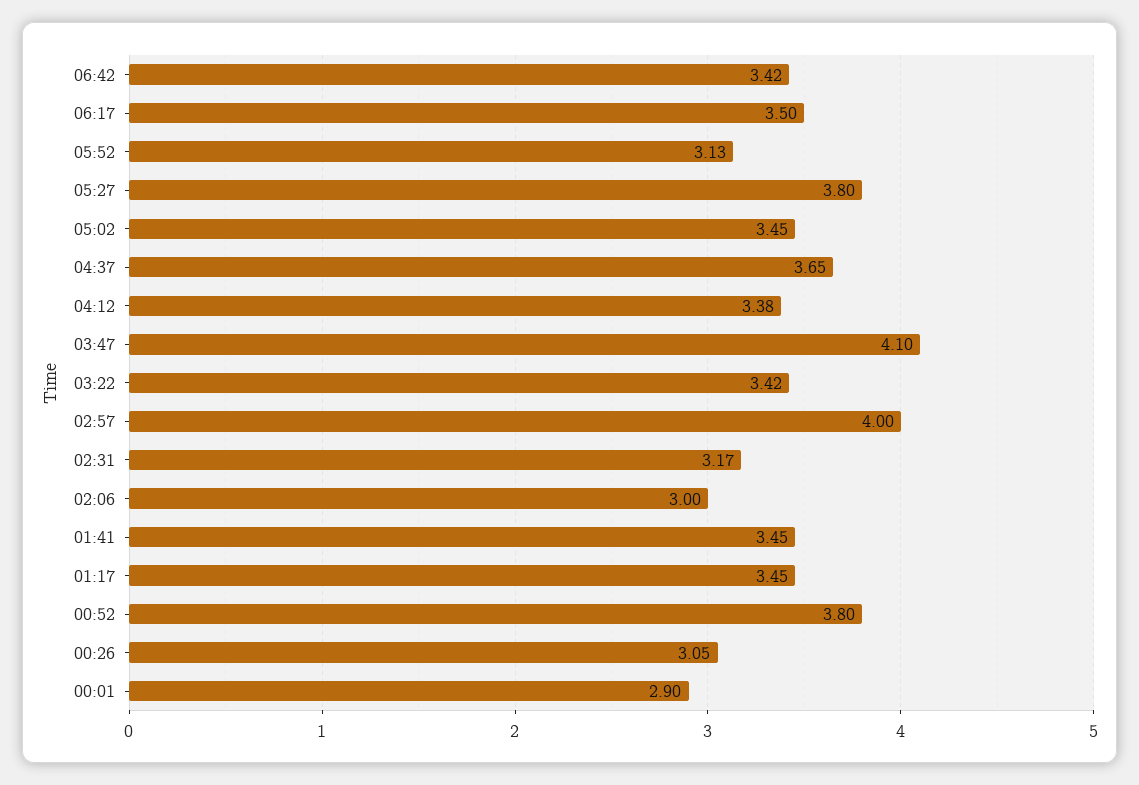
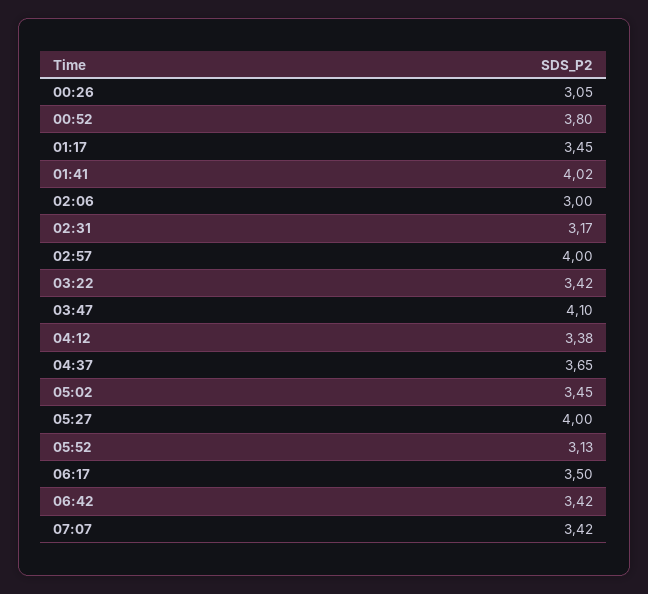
05:27: 3.8 -> 4
01:41: 3.45 -> 4.02
00:01: 2.9 -> none
07:07: none -> 3.42

